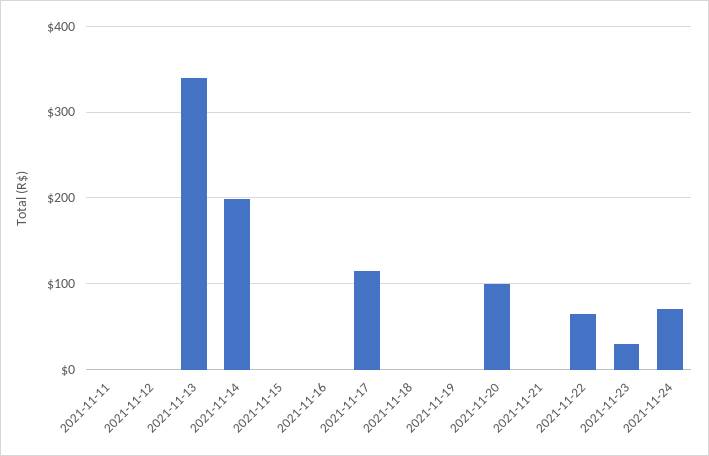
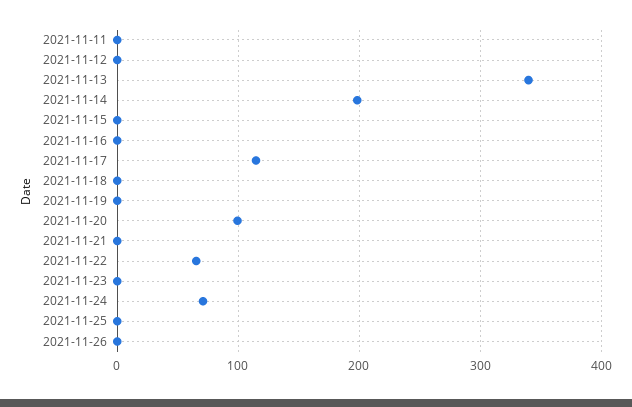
2021-11-23: 30 -> 0
2021-11-25: none -> 0
2021-11-26: none -> 0

